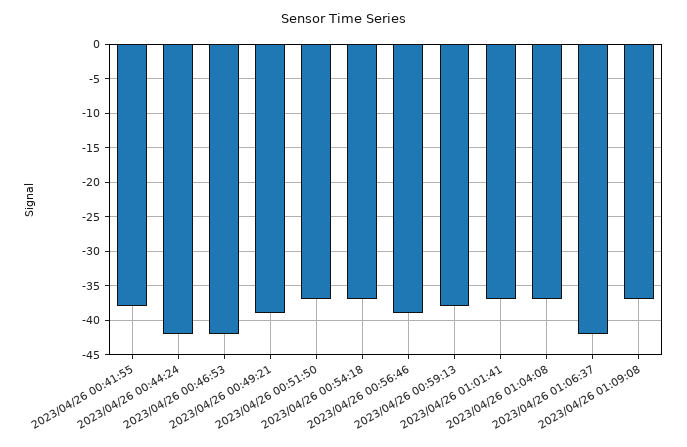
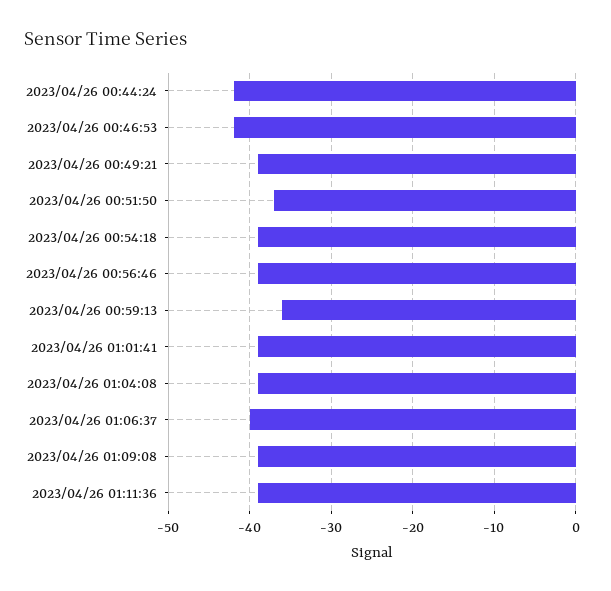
2023/04/26 00:41:55: -38 -> none
2023/04/26 00:54:18: -37 -> -39
2023/04/26 00:59:13: -38 -> -36
2023/04/26 01:01:41: -37 -> -39
2023/04/26 01:04:08: -37 -> -39
2023/04/26 01:06:37: -42 -> -40
2023/04/26 01:09:08: -37 -> -39
2023/04/26 01:11:36: none -> -39

